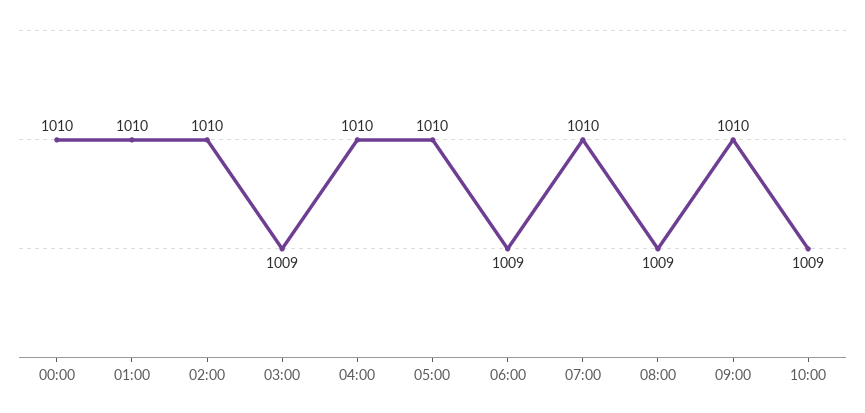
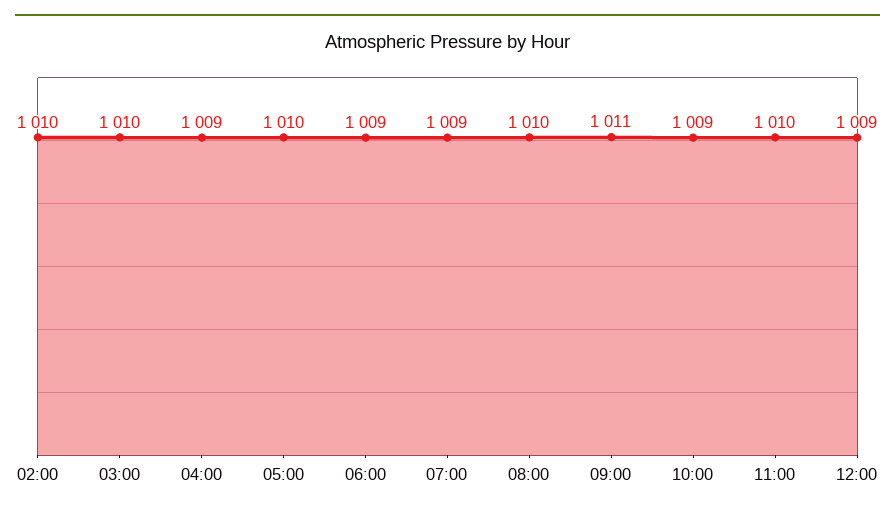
00:00: 1010 -> none
01:00: 1010 -> none
03:00: 1009 -> 1010
04:00: 1010 -> 1009
07:00: 1010 -> 1009
08:00: 1009 -> 1010
09:00: 1010 -> 1011
11:00: none -> 1010
12:00: none -> 1009

